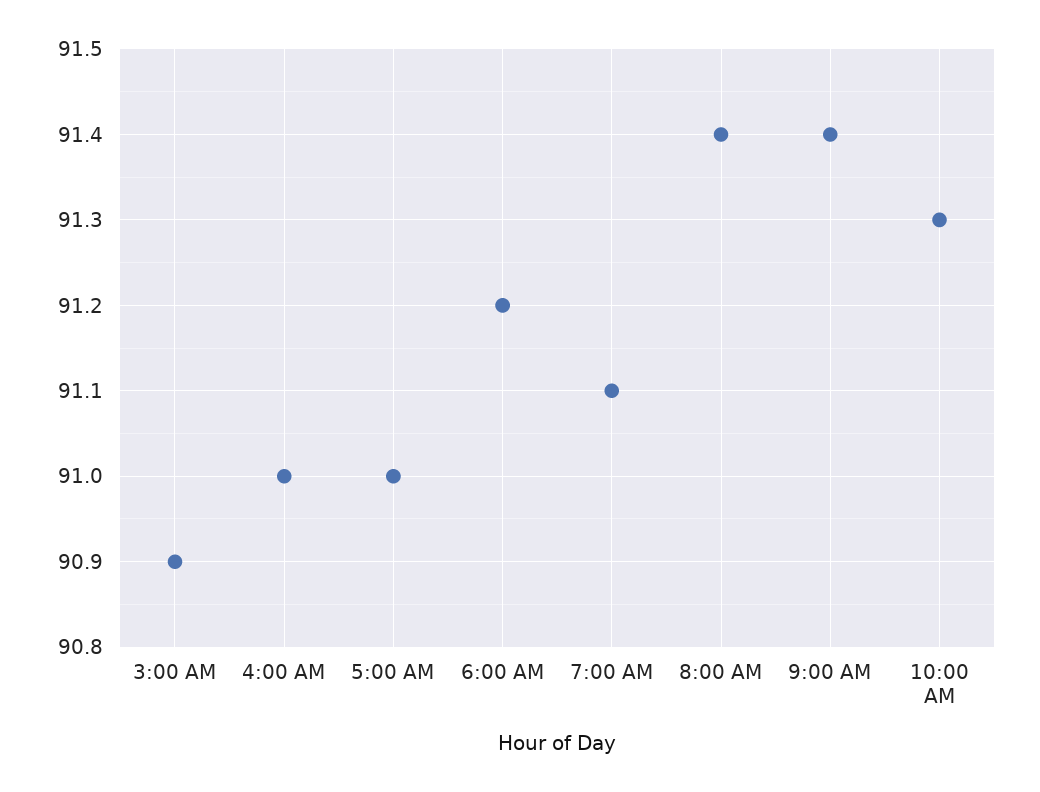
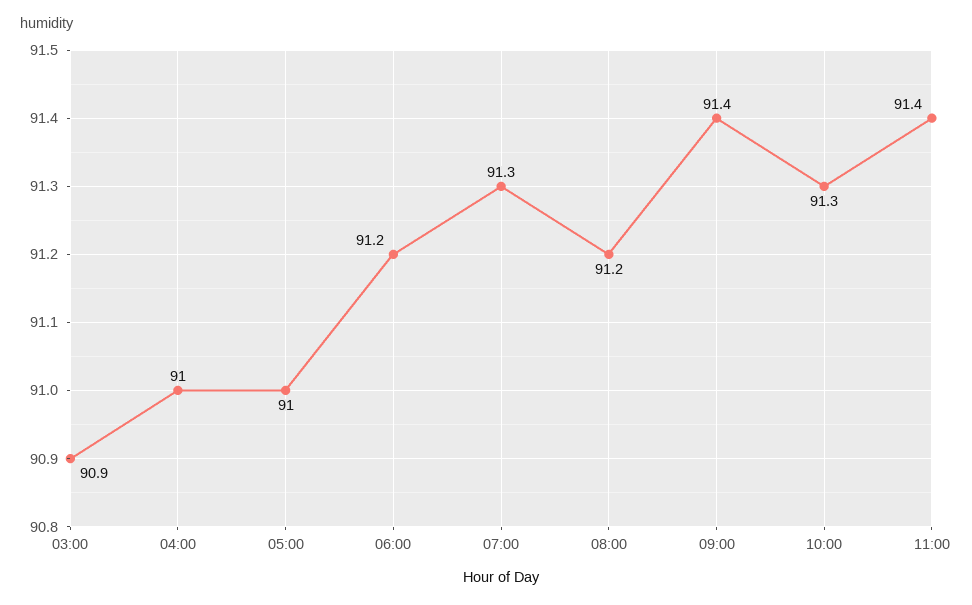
7:00 AM: 91.1 -> 91.3
8:00 AM: 91.4 -> 91.2
11:00: none -> 91.4

